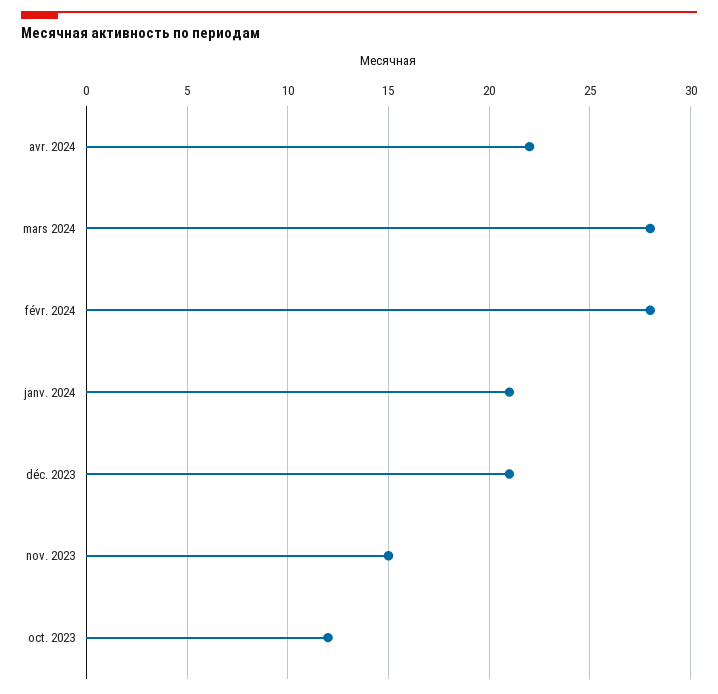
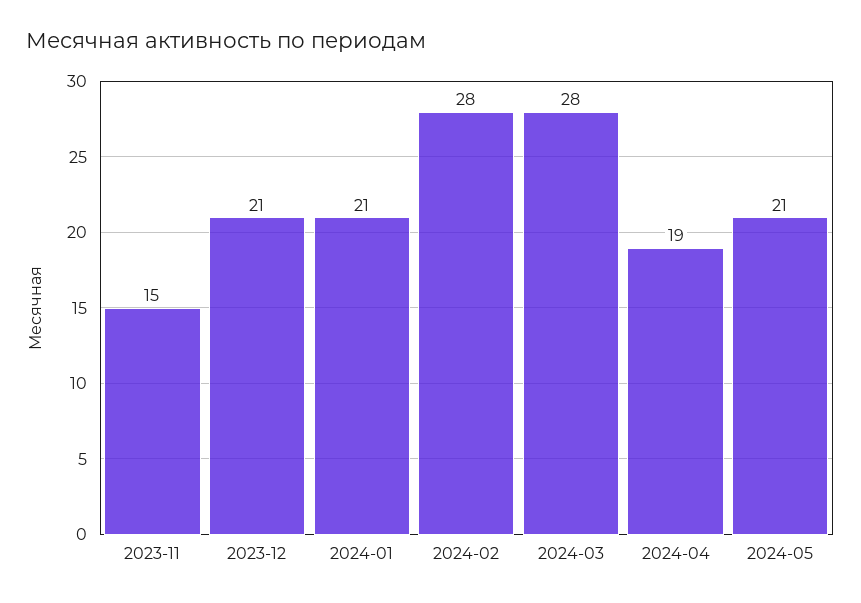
avr. 2024: 22 -> 19
oct. 2023: 12 -> none
2024-05: none -> 21

